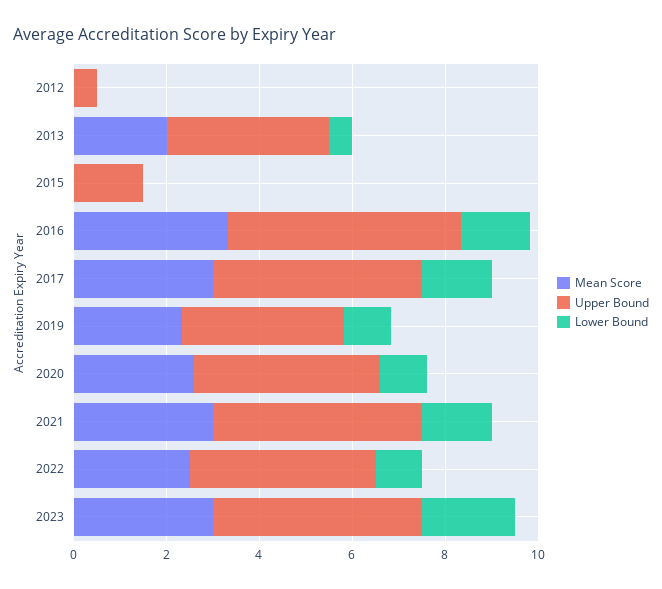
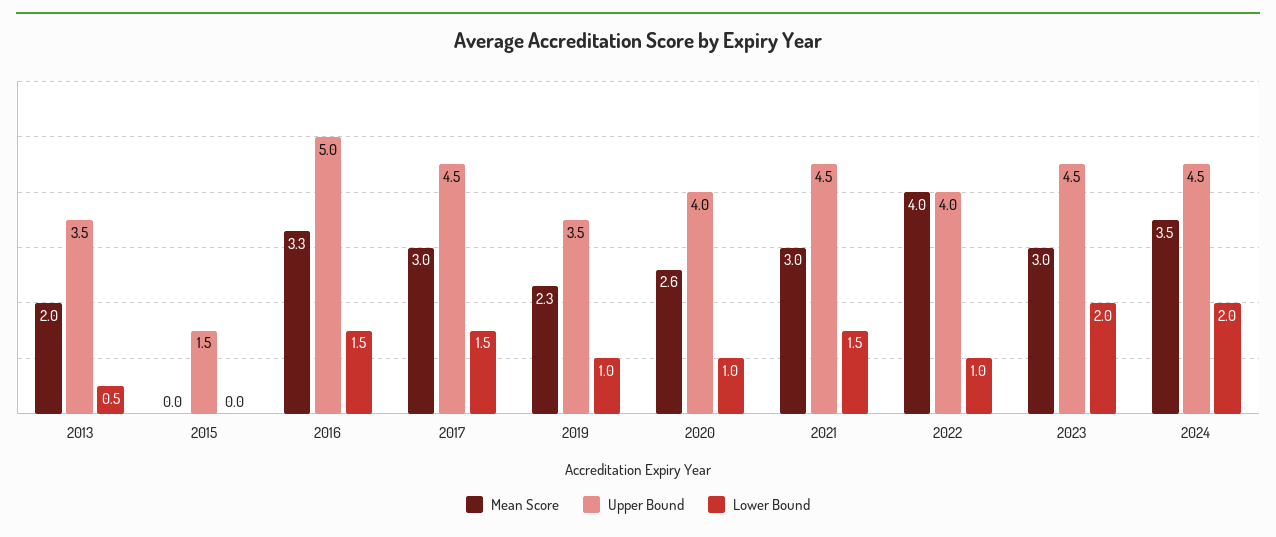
Mean Score, 2012: 0 -> none
Upper Bound, 2012: 0.5 -> none
Lower Bound, 2012: 0 -> none
Mean Score, 2022: 2.5 -> 4
Mean Score, 2024: none -> 3.5
Upper Bound, 2024: none -> 4.5
Lower Bound, 2024: none -> 2

